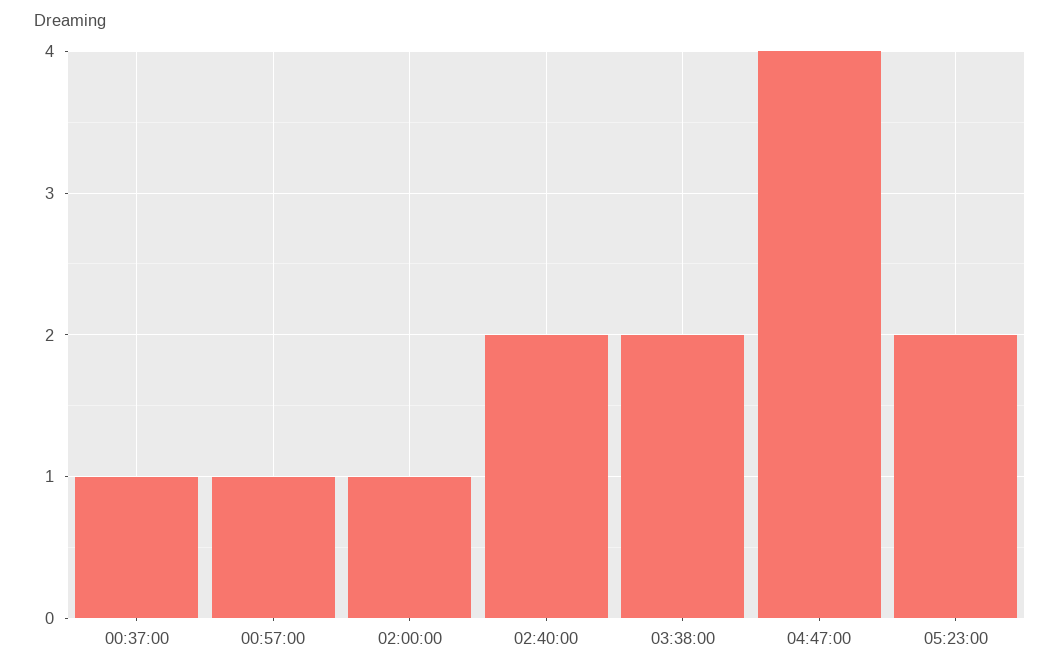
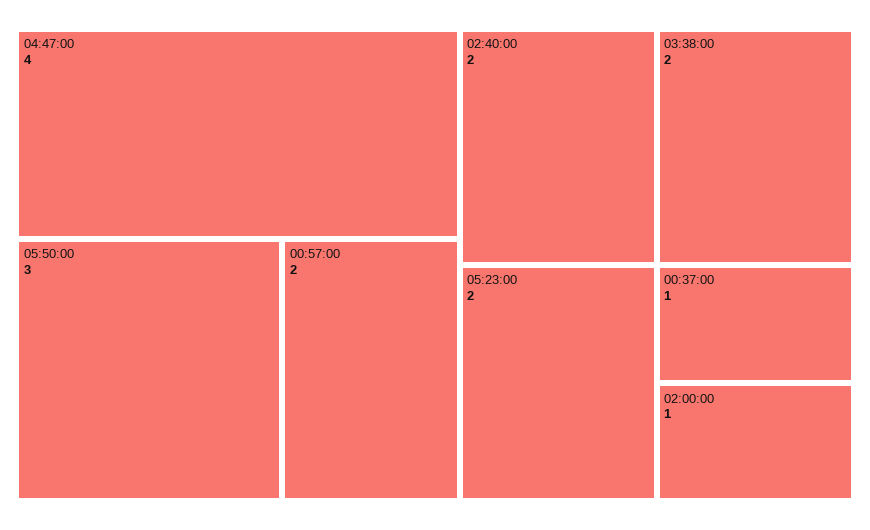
00:57:00: 1 -> 2
05:50:00: none -> 3

